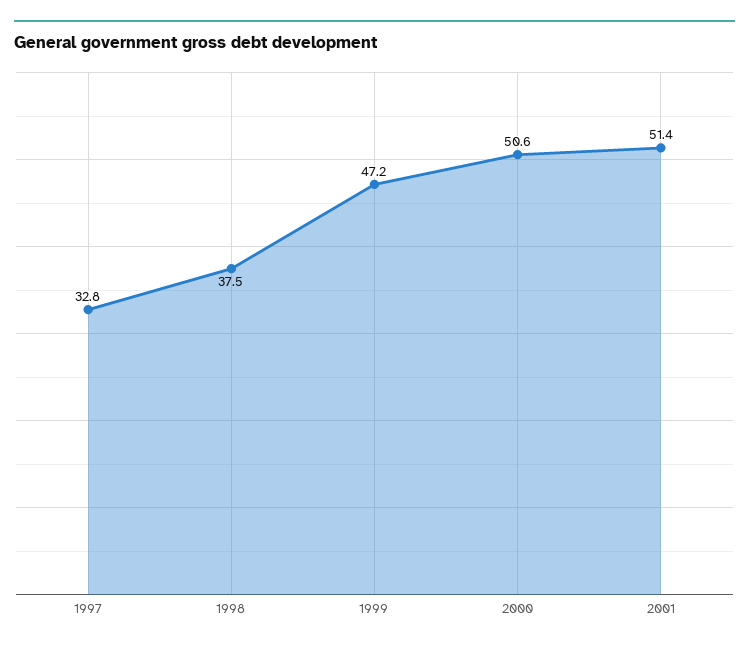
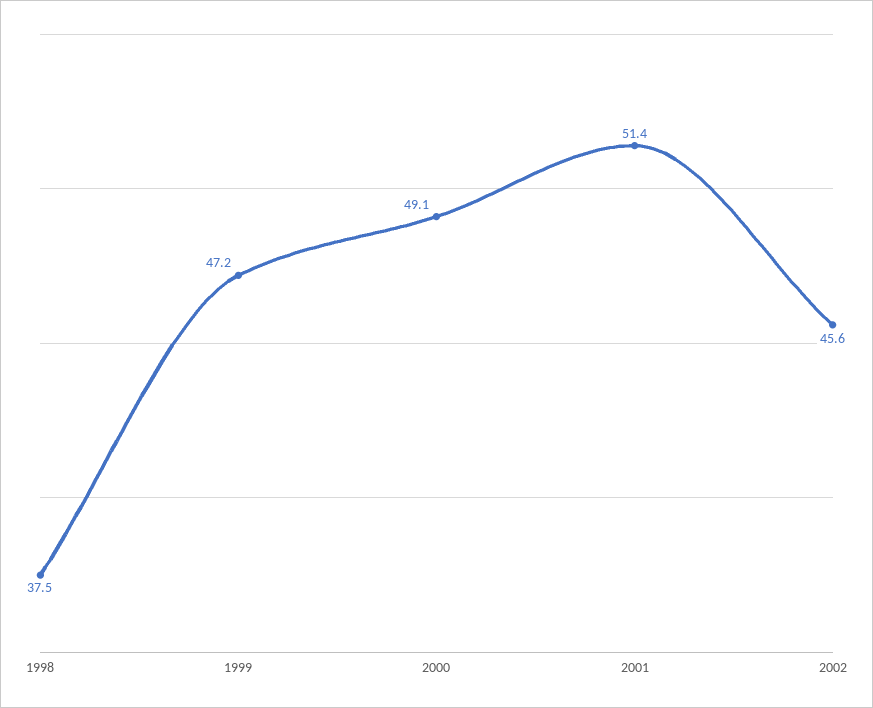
1997: 32.8 -> none
2000: 50.6 -> 49.1
2002: none -> 45.6

